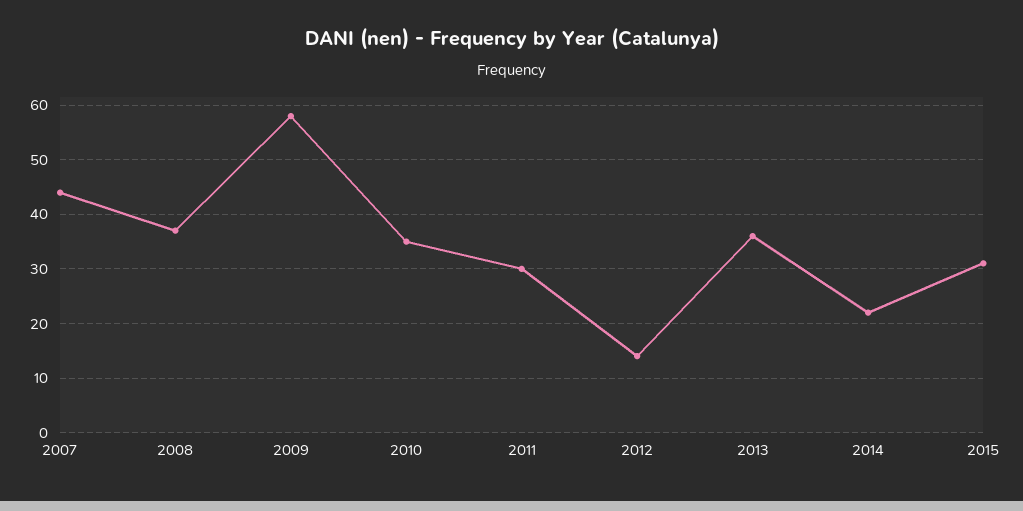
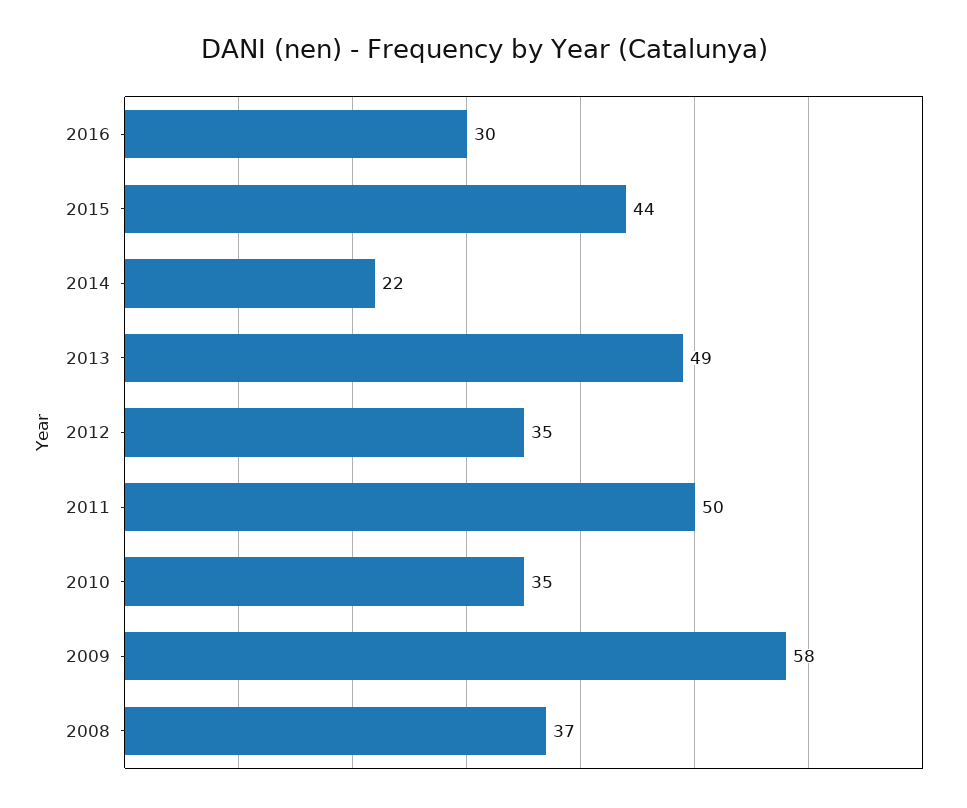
2007: 45 -> none
2011: 30 -> 50
2012: 15 -> 35
2013: 35 -> 49
2015: 30 -> 44
2016: none -> 30

